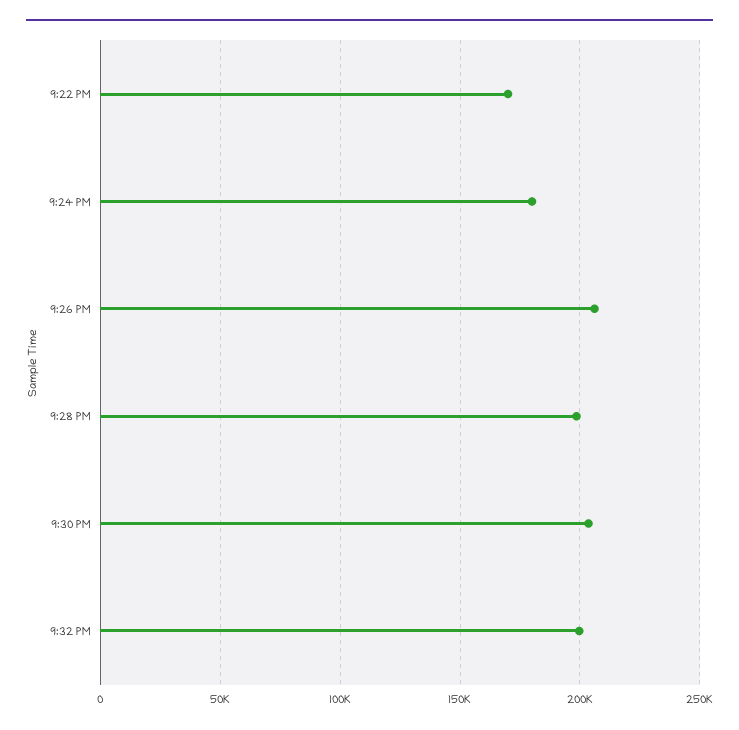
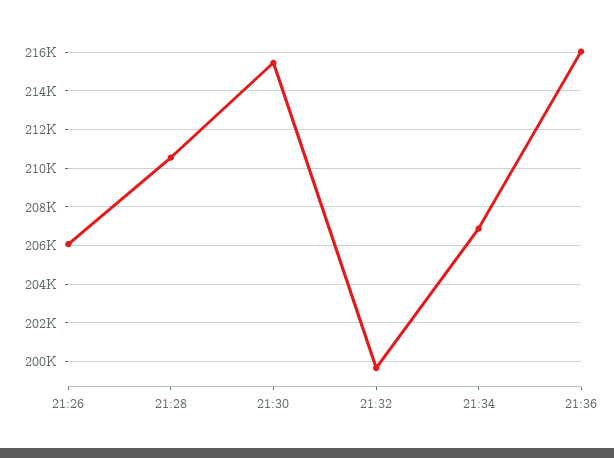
9:22 PM: 170000 -> none
9:24 PM: 180000 -> none
9:28 PM: 200000 -> 210500
9:30 PM: 205000 -> 215500
21:34: none -> 207000
21:36: none -> 216000

